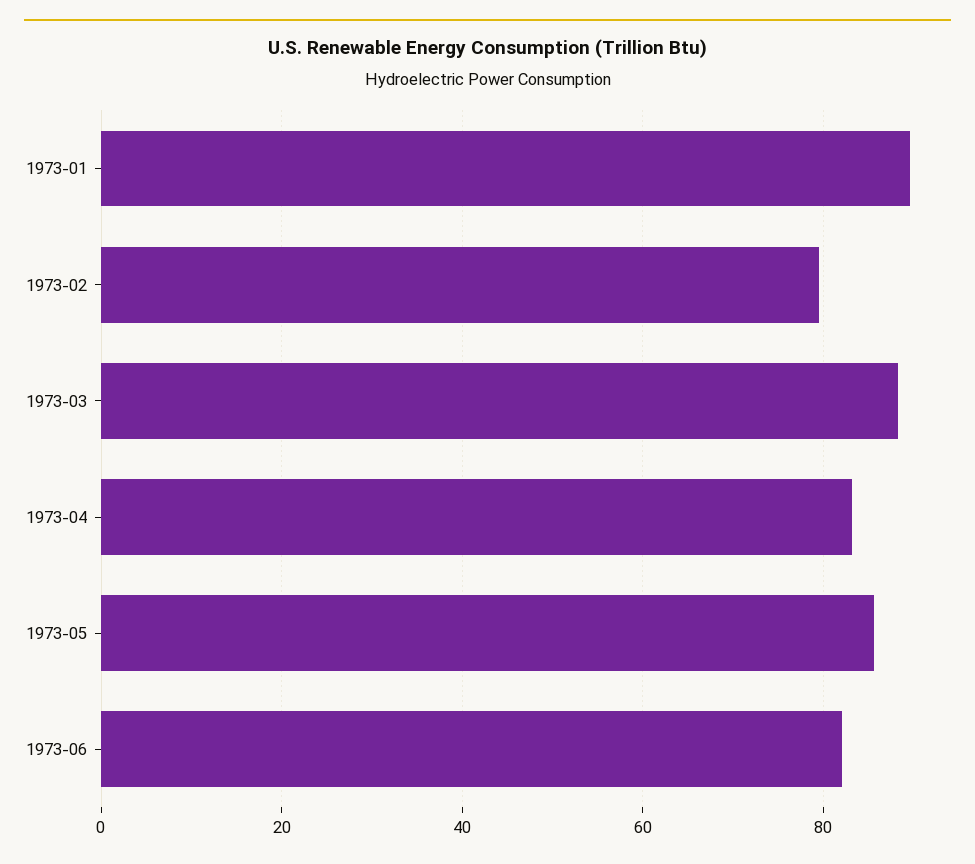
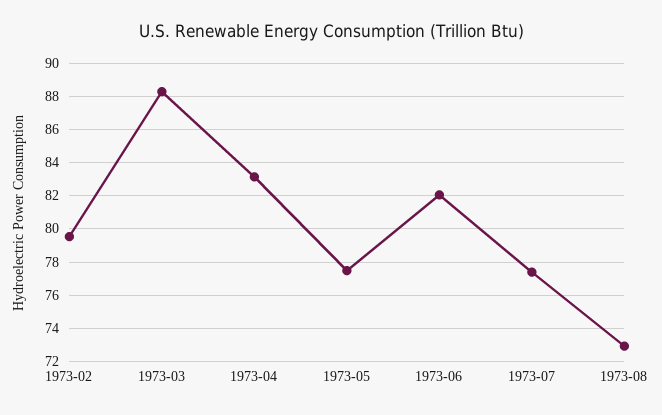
1973-01: 90 -> none
1973-05: 86 -> 77.5
1973-07: none -> 77.5
1973-08: none -> 73

